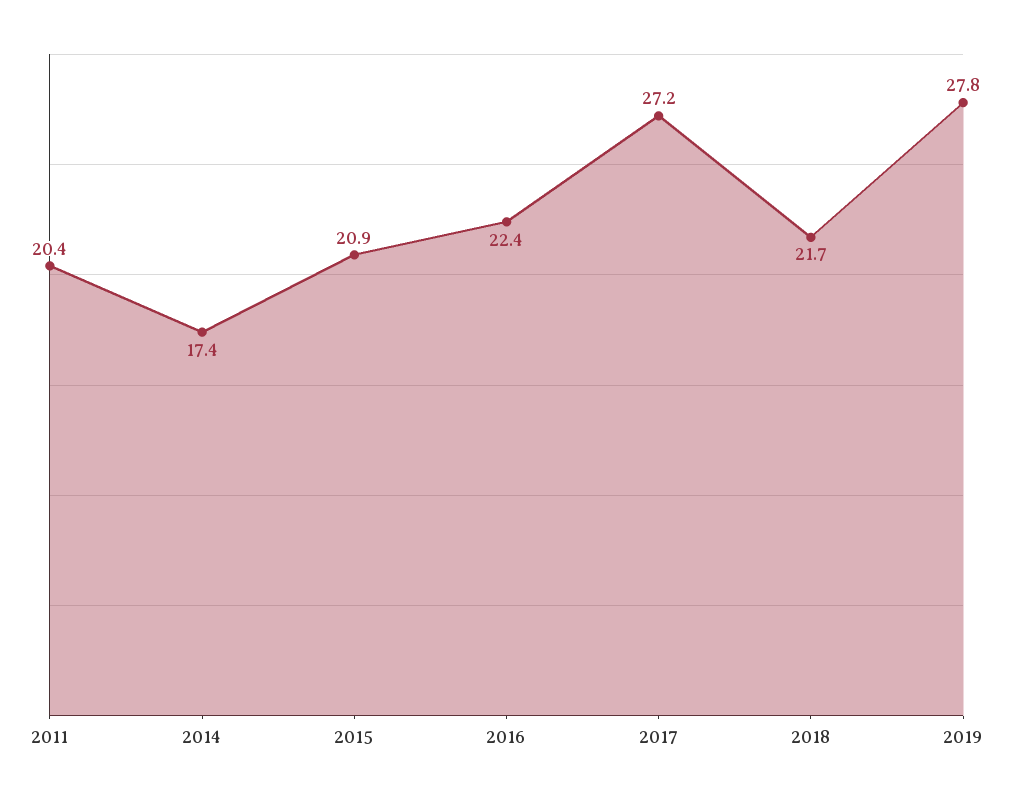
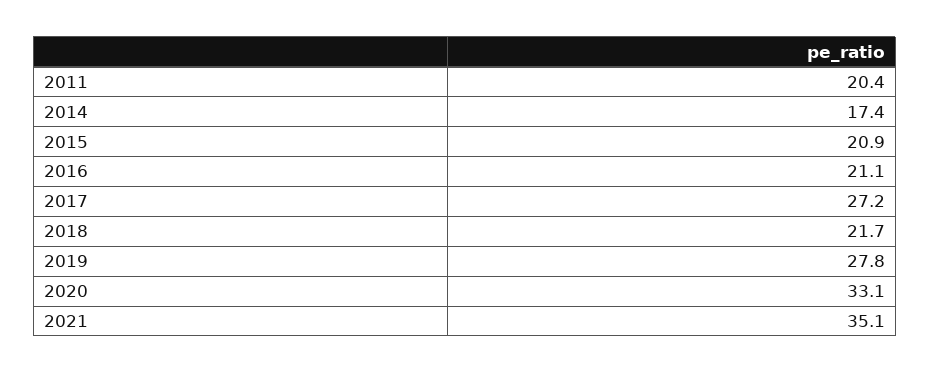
2016: 22.4 -> 21.1
2020: none -> 33.1
2021: none -> 35.1

